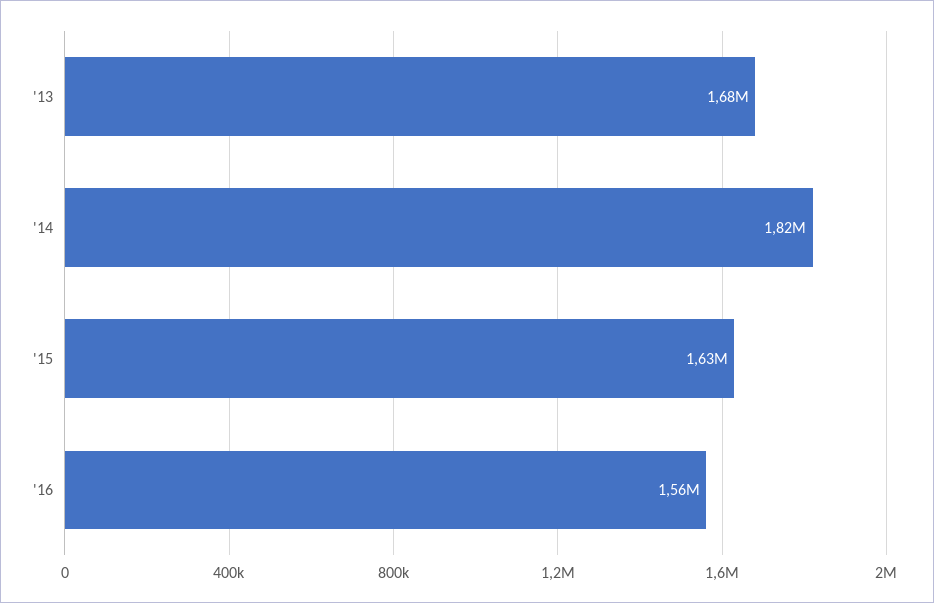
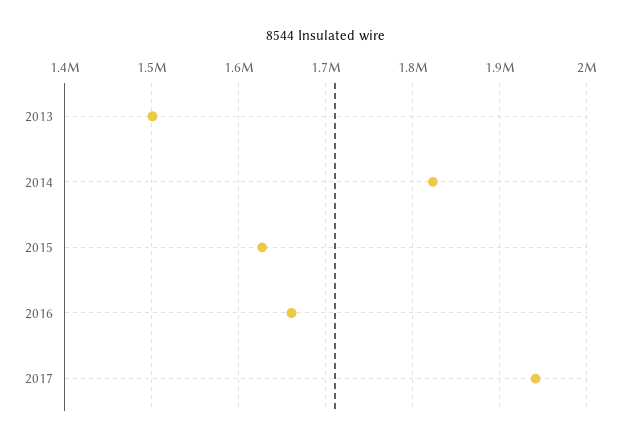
'13: 1680000 -> 1500000
'16: 1560000 -> 1660000
2017: none -> 1940000

